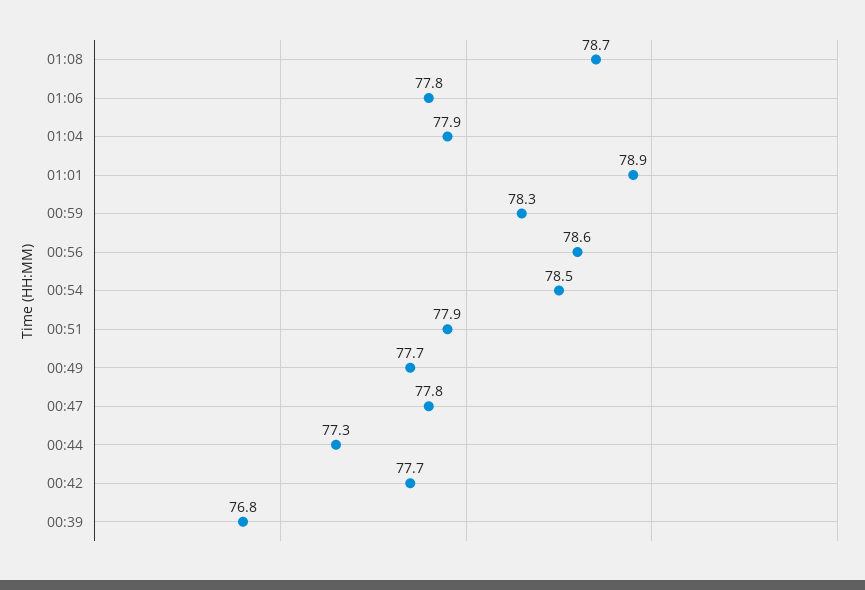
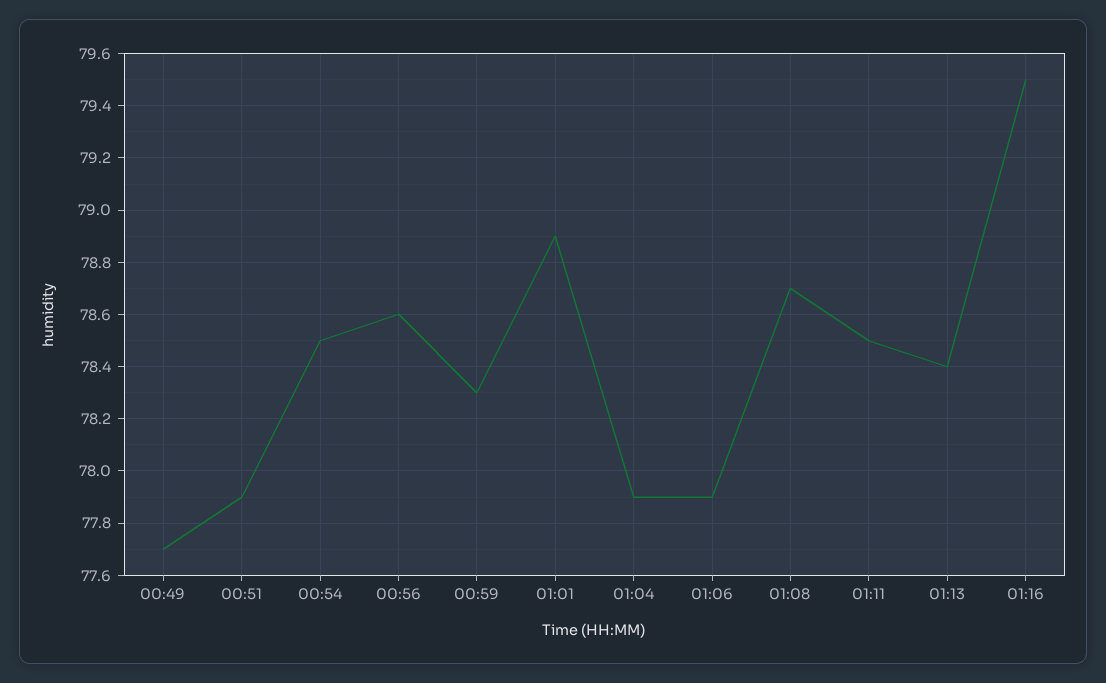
01:06: 77.8 -> 77.9
00:47: 77.8 -> none
00:44: 77.3 -> none
00:42: 77.7 -> none
00:39: 76.8 -> none
01:11: none -> 78.5
01:13: none -> 78.4
01:16: none -> 79.5

